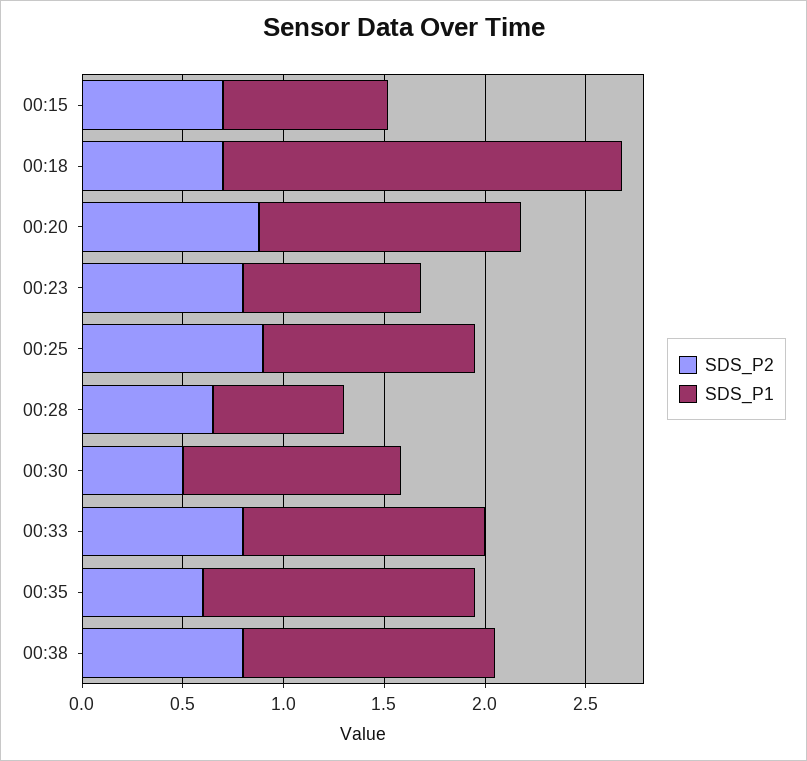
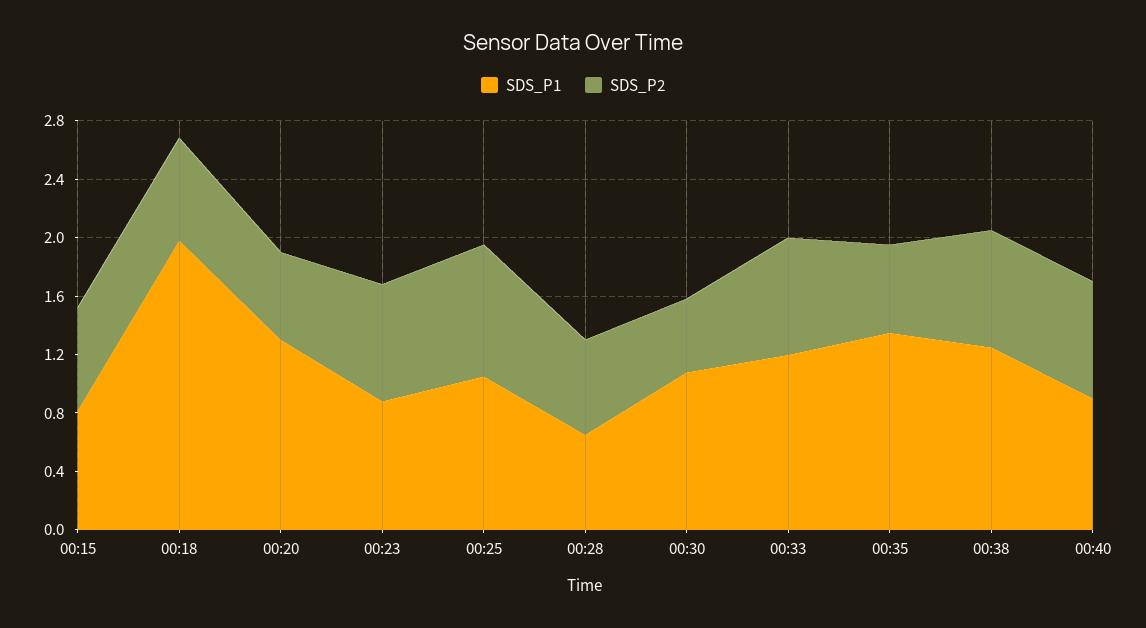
SDS_P2, 00:20: 0.9 -> 0.6
SDS_P1, 00:40: none -> 0.9
SDS_P2, 00:40: none -> 0.8

